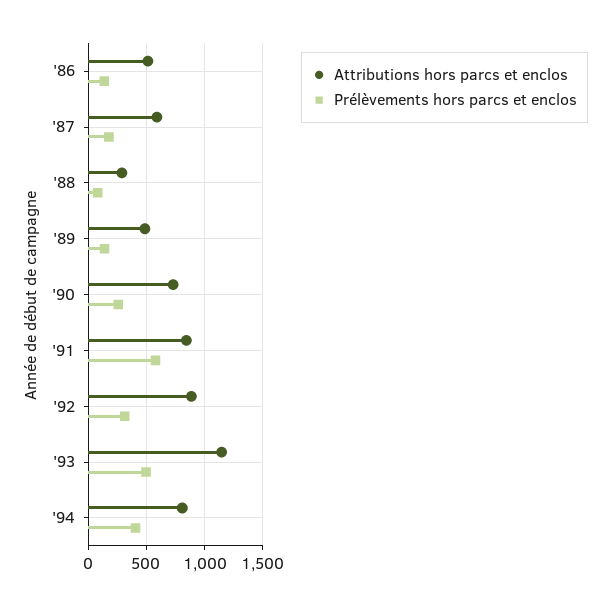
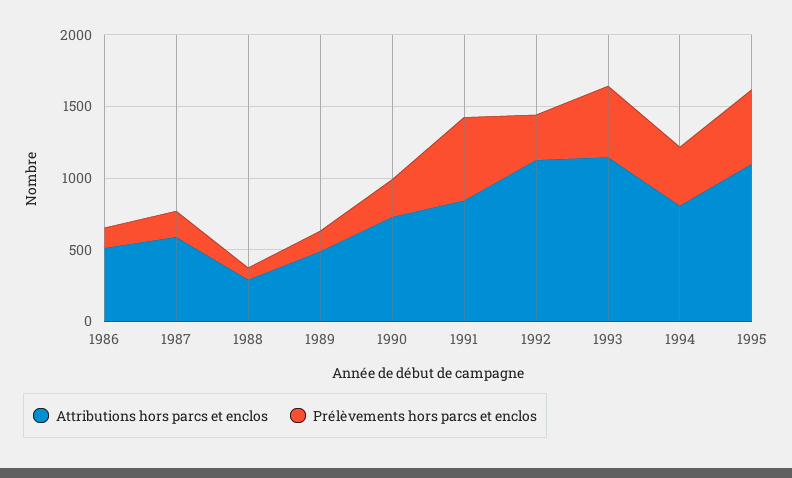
Attributions hors parcs et enclos, '92: 900 -> 1100
Attributions hors parcs et enclos, 1995: none -> 1100
Prélèvements hors parcs et enclos, 1995: none -> 500

